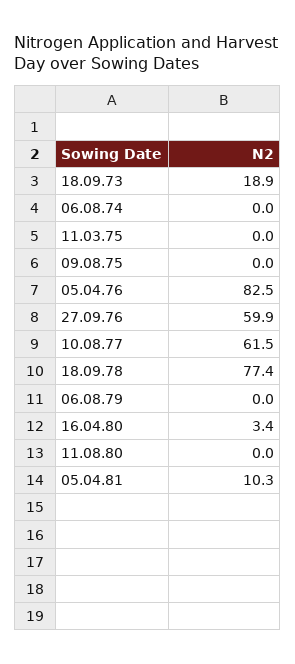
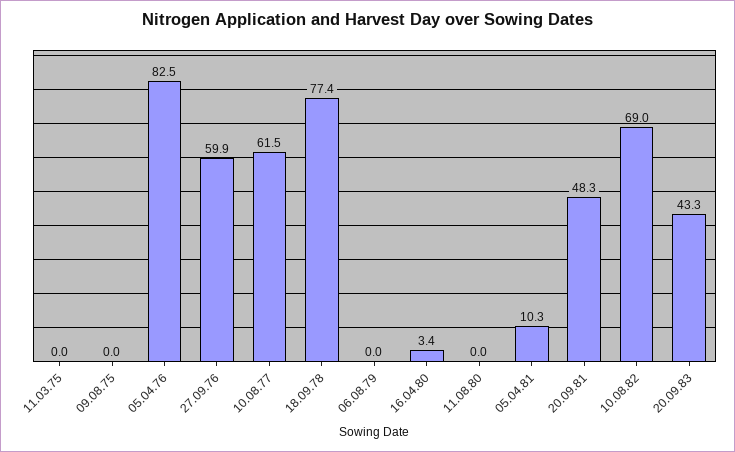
18.09.73: 18.9 -> none
06.08.74: 0 -> none
20.09.81: none -> 48.3
10.08.82: none -> 69
20.09.83: none -> 43.3

